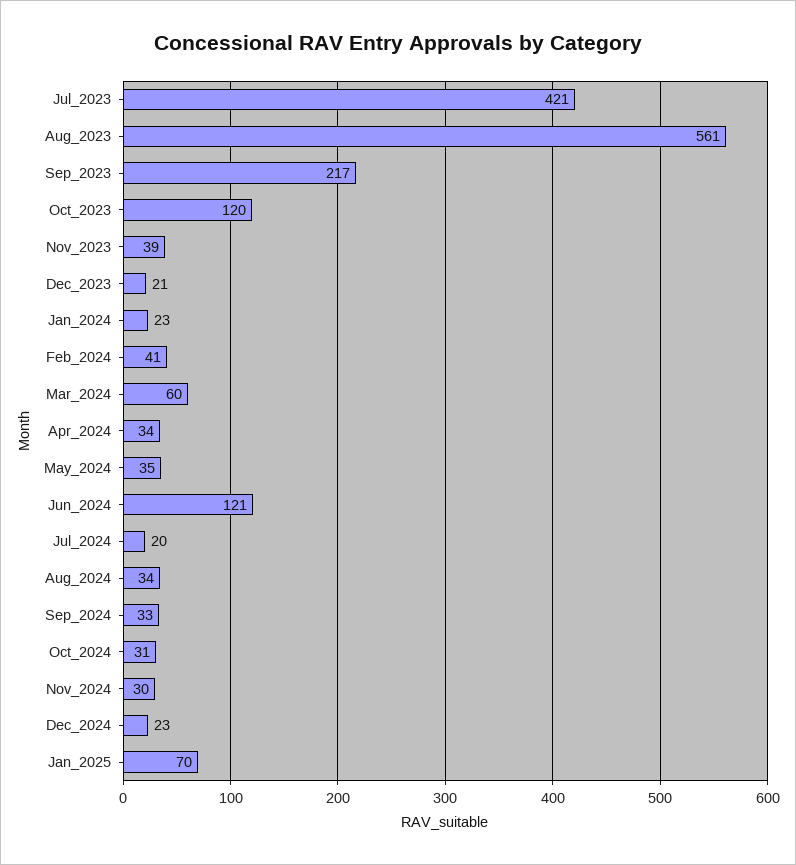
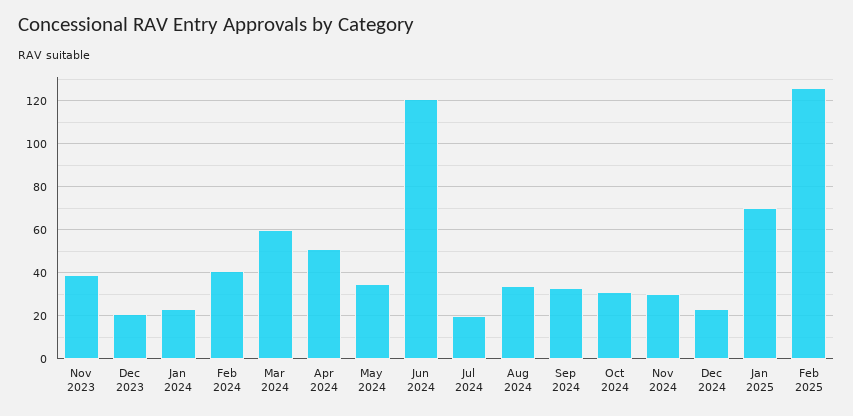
Jul_2023: 421 -> none
Aug_2023: 561 -> none
Sep_2023: 217 -> none
Oct_2023: 120 -> none
Apr_2024: 34 -> 50
Feb 2025: none -> 125

